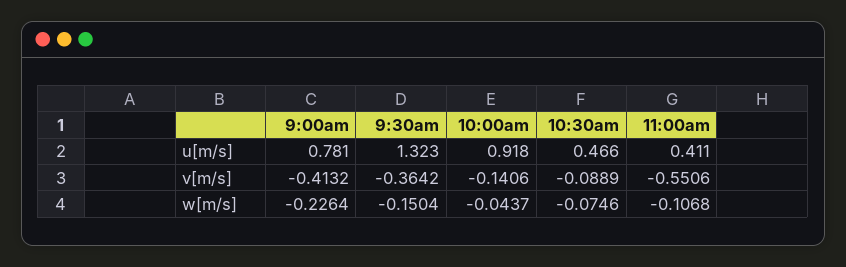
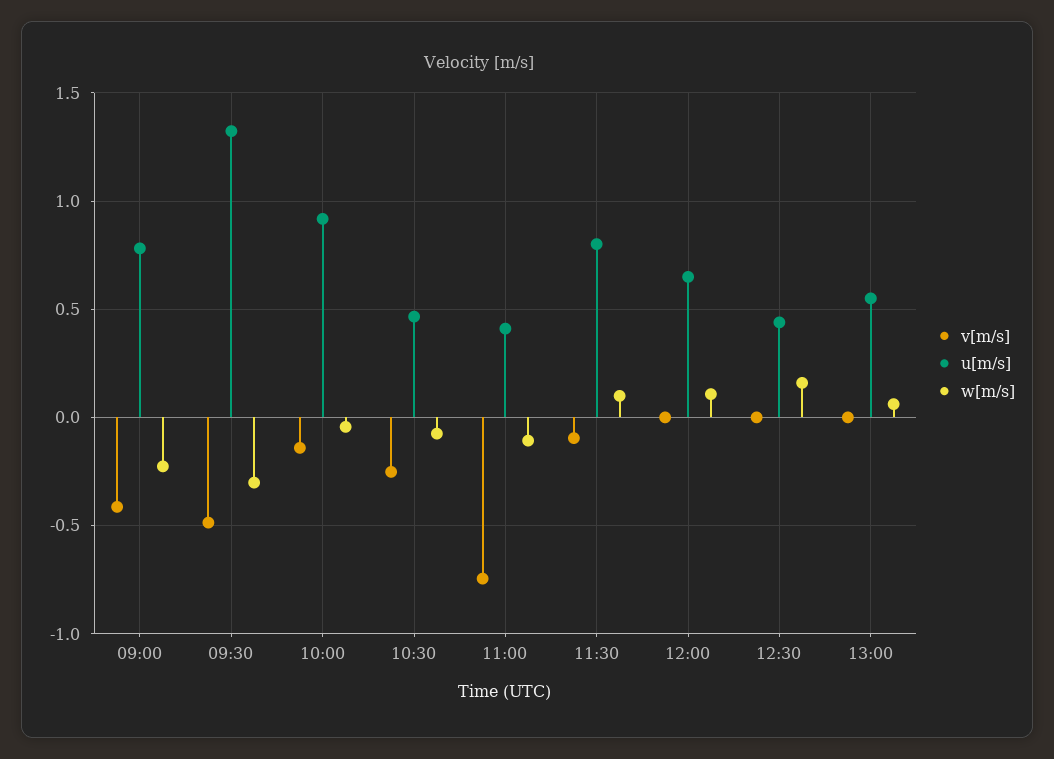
v[m/s], 9:30am: -0.3642 -> -0.5
v[m/s], 10:30am: -0.0889 -> -0.25
v[m/s], 11:00am: -0.5506 -> -0.75
w[m/s], 9:30am: -0.1504 -> -0.3
v[m/s], 11:30: none -> -0.1
u[m/s], 11:30: none -> 0.8
w[m/s], 11:30: none -> 0.1
v[m/s], 12:00: none -> 0
u[m/s], 12:00: none -> 0.65
w[m/s], 12:00: none -> 0.1
v[m/s], 12:30: none -> 0
u[m/s], 12:30: none -> 0.45
w[m/s], 12:30: none -> 0.15
v[m/s], 13:00: none -> 0
u[m/s], 13:00: none -> 0.55
w[m/s], 13:00: none -> 0.05

